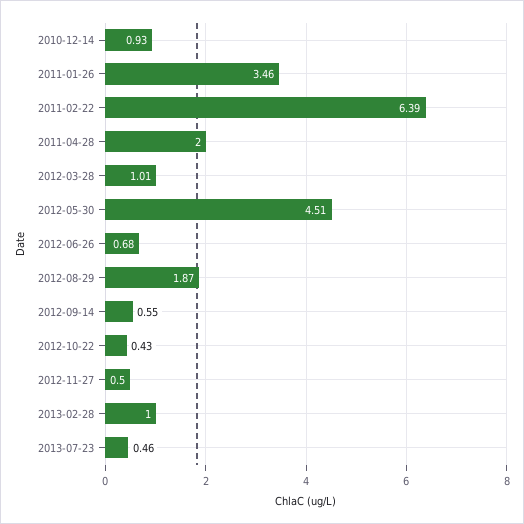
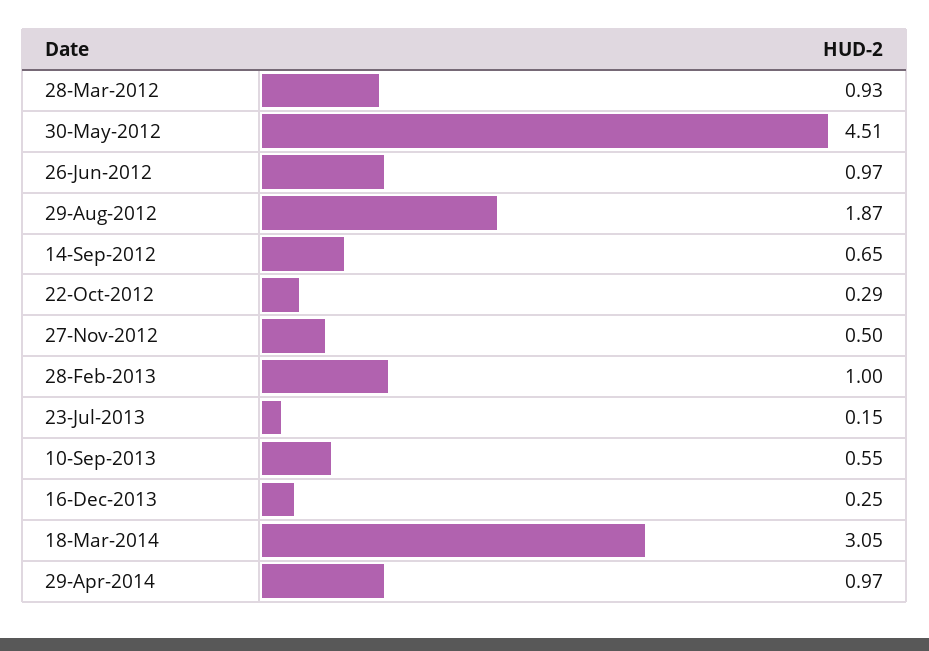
2010-12-14: 0.93 -> none
2011-01-26: 3.46 -> none
2011-02-22: 6.39 -> none
2011-04-28: 2 -> none
2012-03-28: 1.01 -> 0.93
2012-06-26: 0.68 -> 0.97
2012-09-14: 0.55 -> 0.65
2012-10-22: 0.43 -> 0.29
2013-07-23: 0.46 -> 0.15
10-Sep-2013: none -> 0.55
16-Dec-2013: none -> 0.25
18-Mar-2014: none -> 3.05
29-Apr-2014: none -> 0.97

